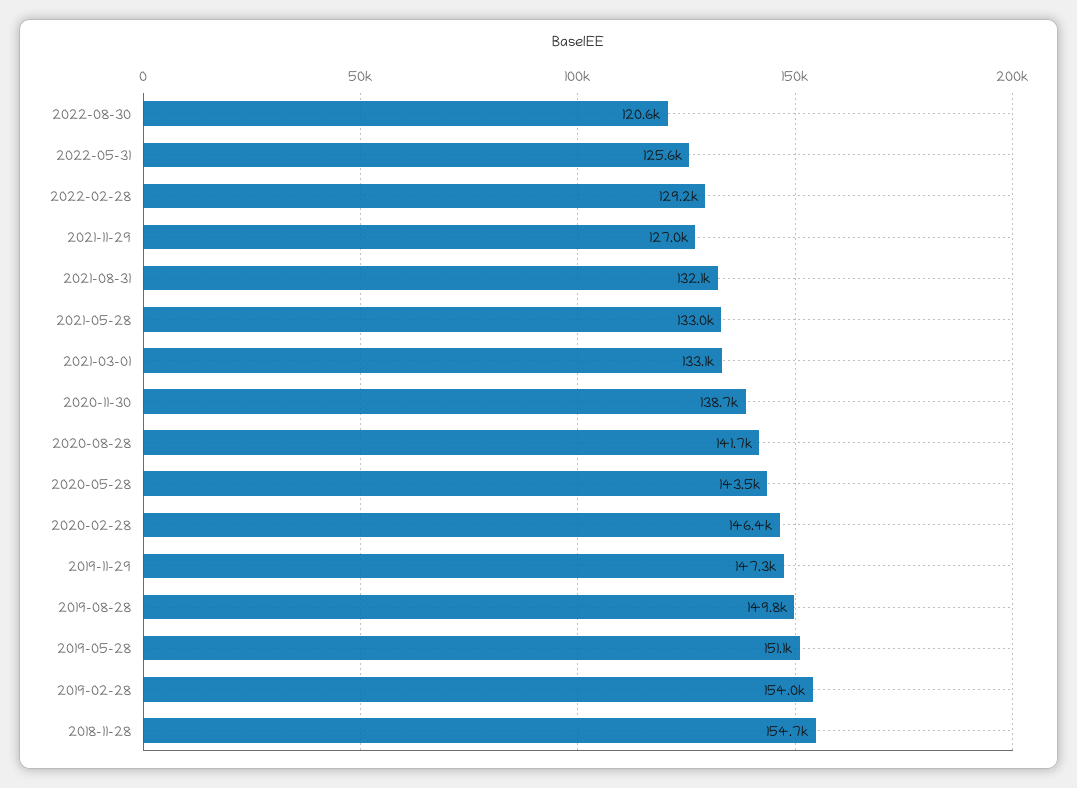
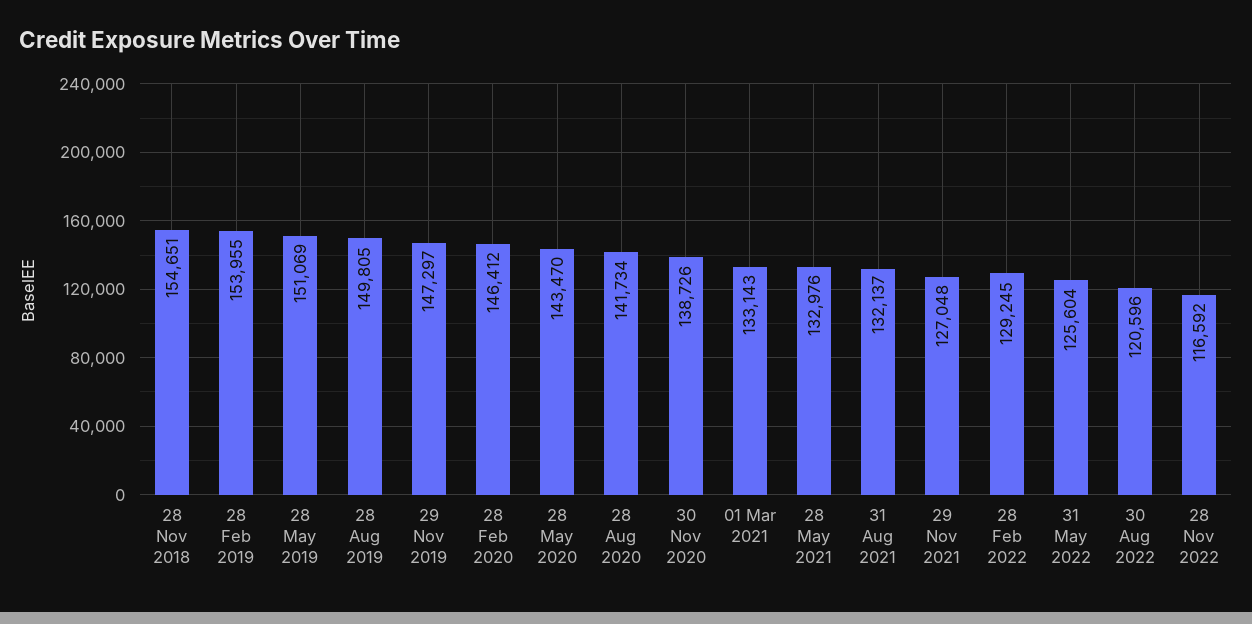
28 Nov 2022: none -> 116592

